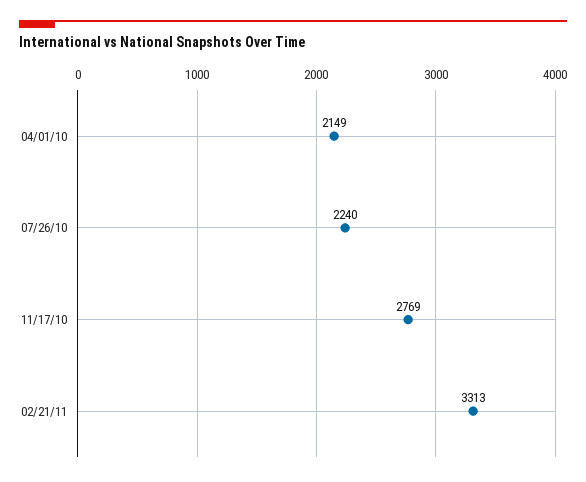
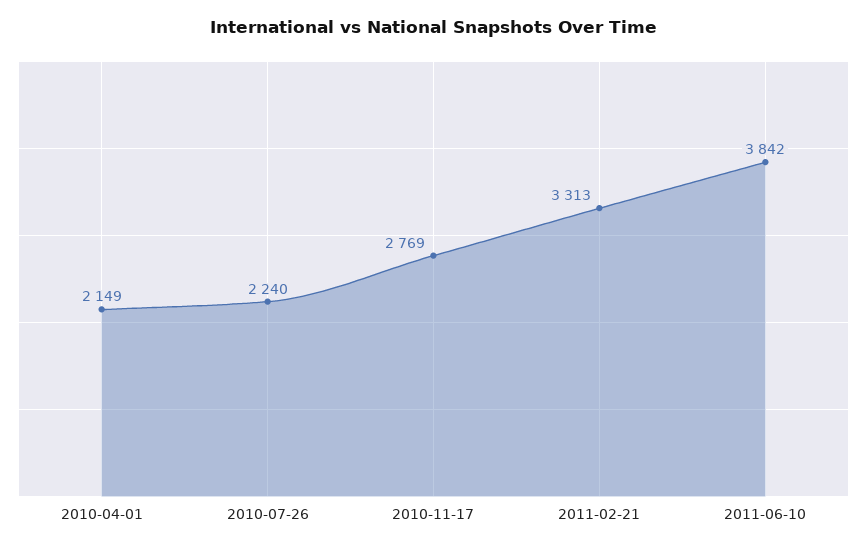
2011-06-10: none -> 3842

